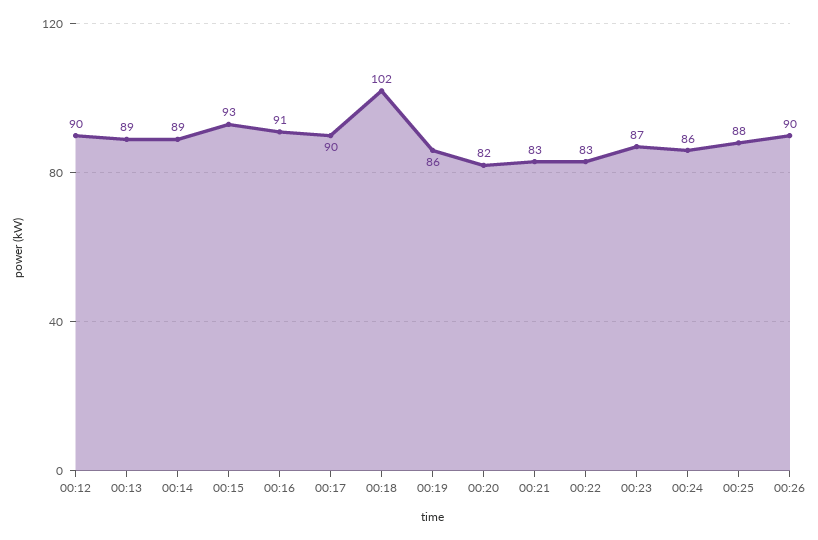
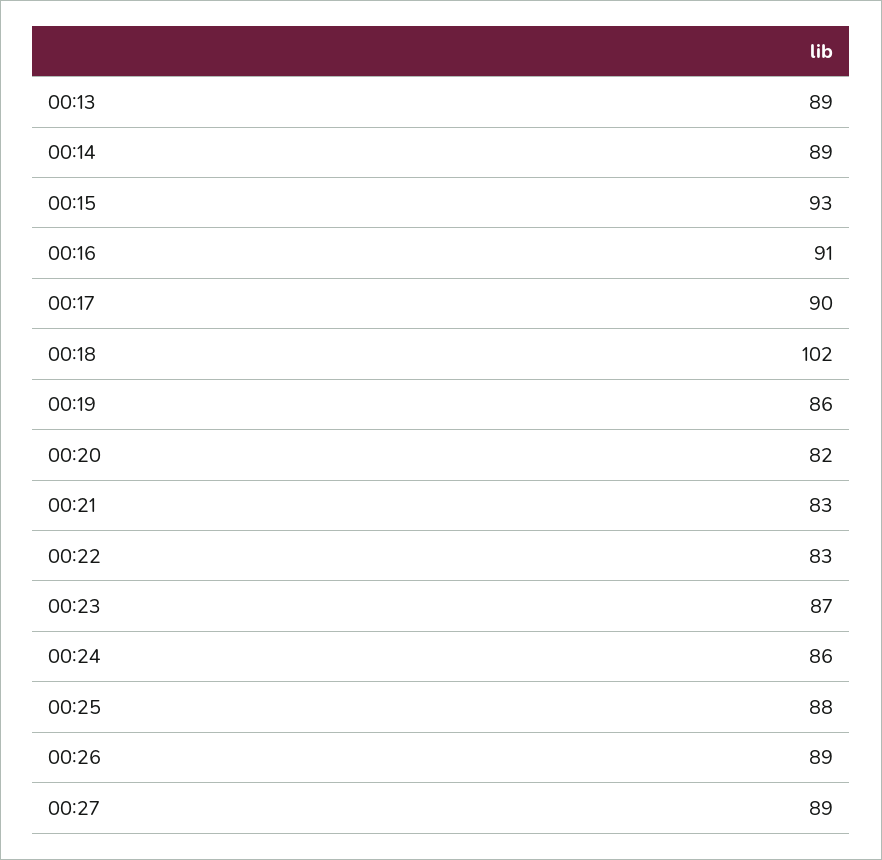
00:12: 90 -> none
00:26: 90 -> 89
00:27: none -> 89

